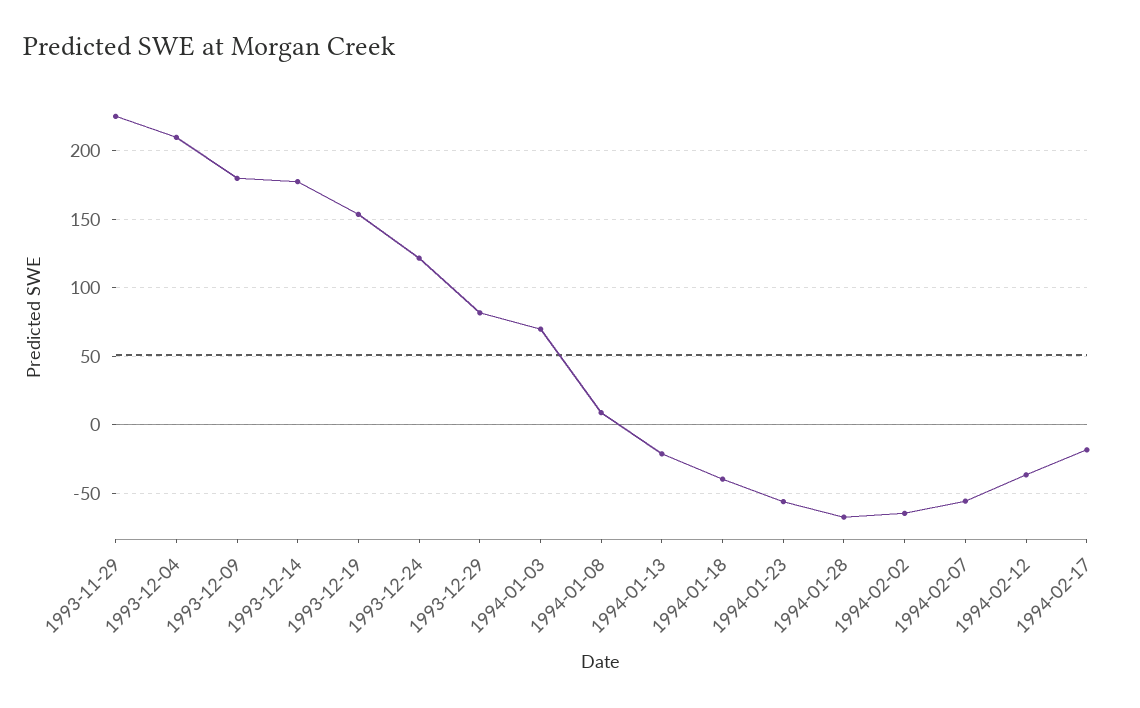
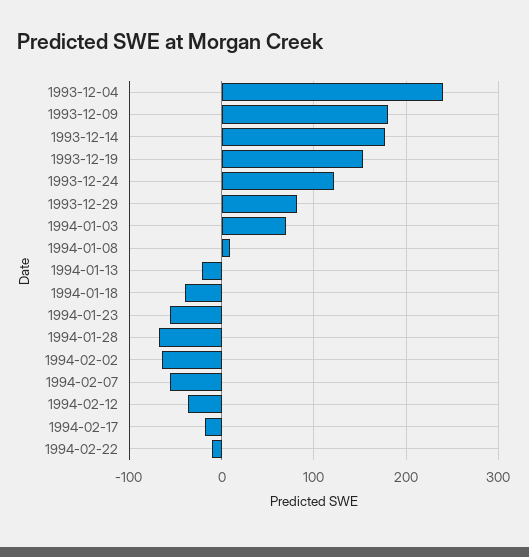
1993-11-29: 225 -> none
1993-12-04: 210 -> 240
1994-02-22: none -> -10

